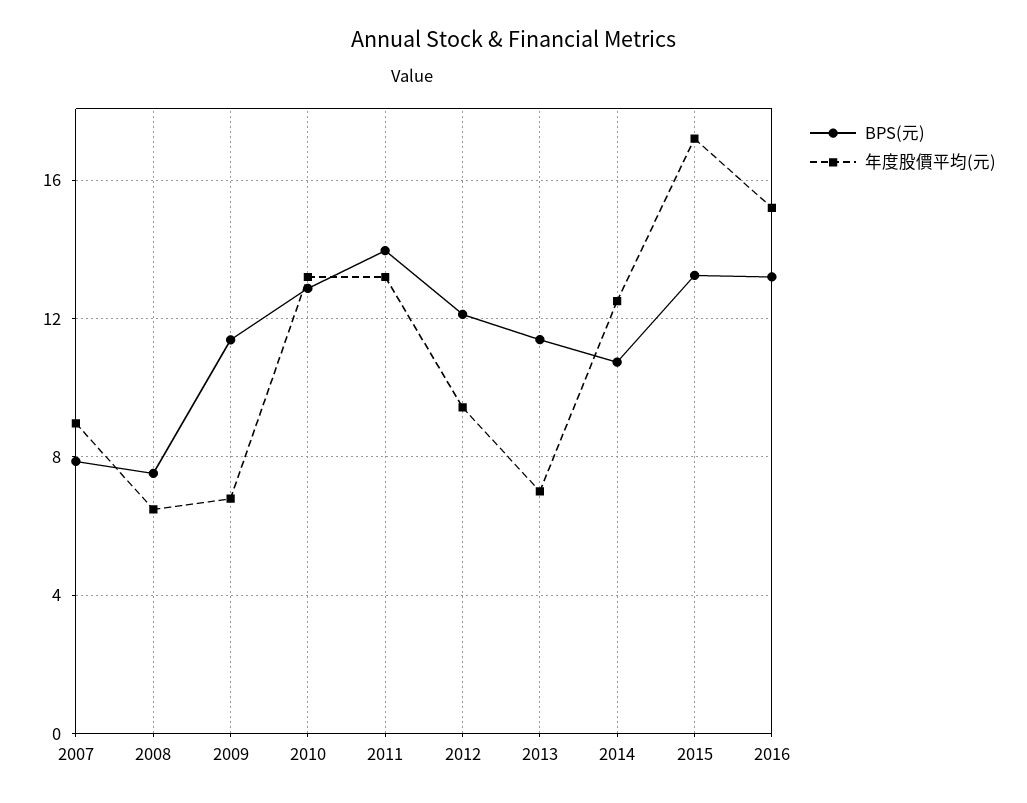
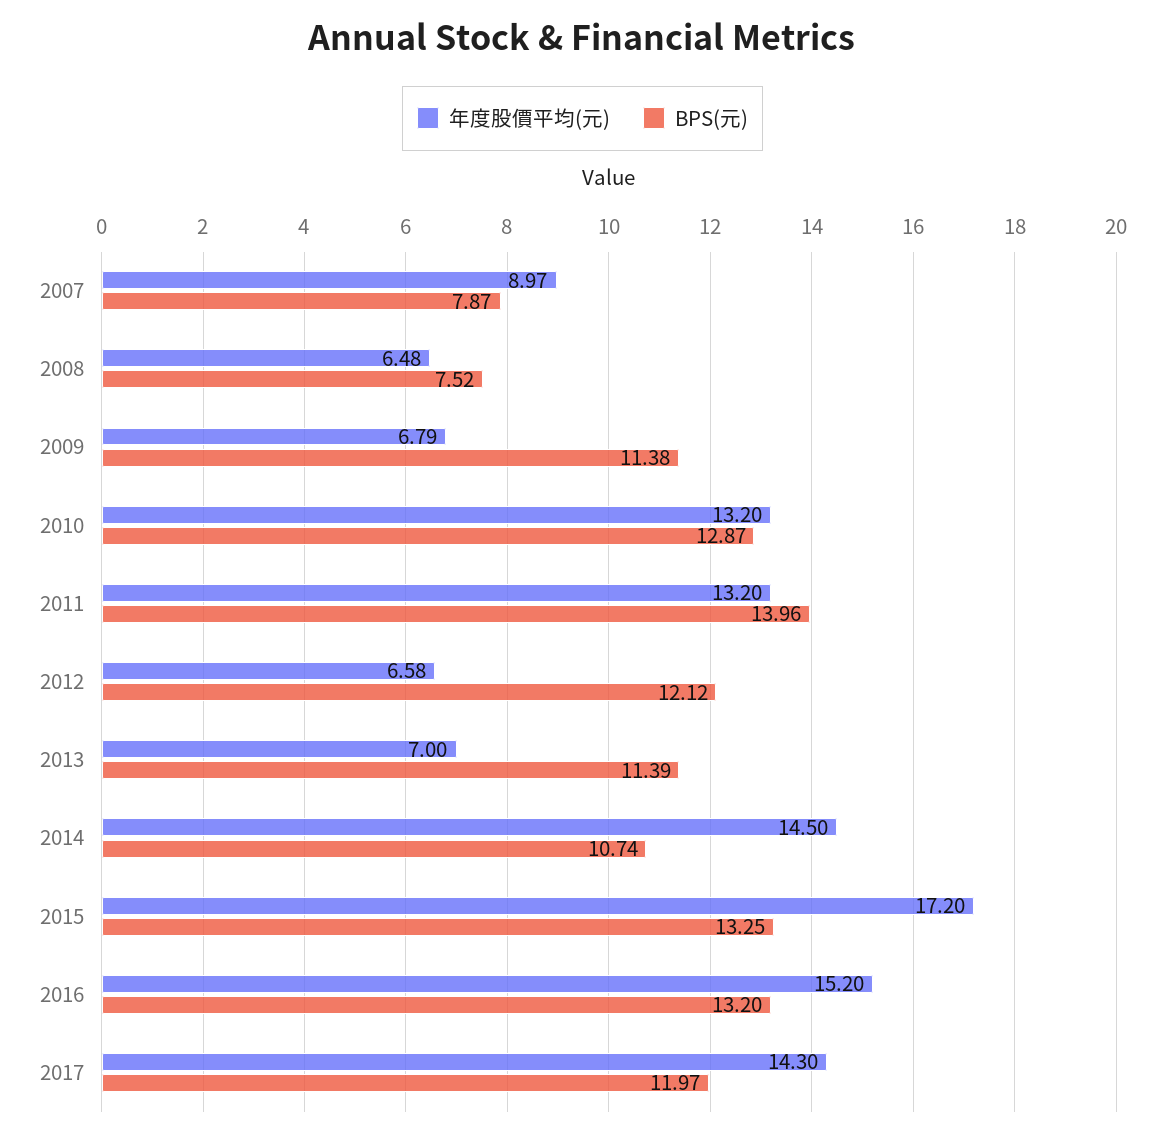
年度股價平均(元), 2012: 9.5 -> 6.58
年度股價平均(元), 2014: 12.5 -> 14.5
年度股價平均(元), 2017: none -> 14.3
BPS(元), 2017: none -> 11.97

